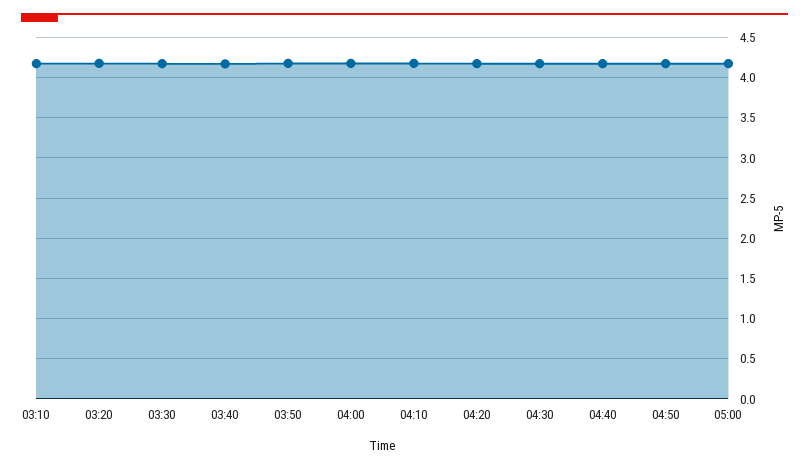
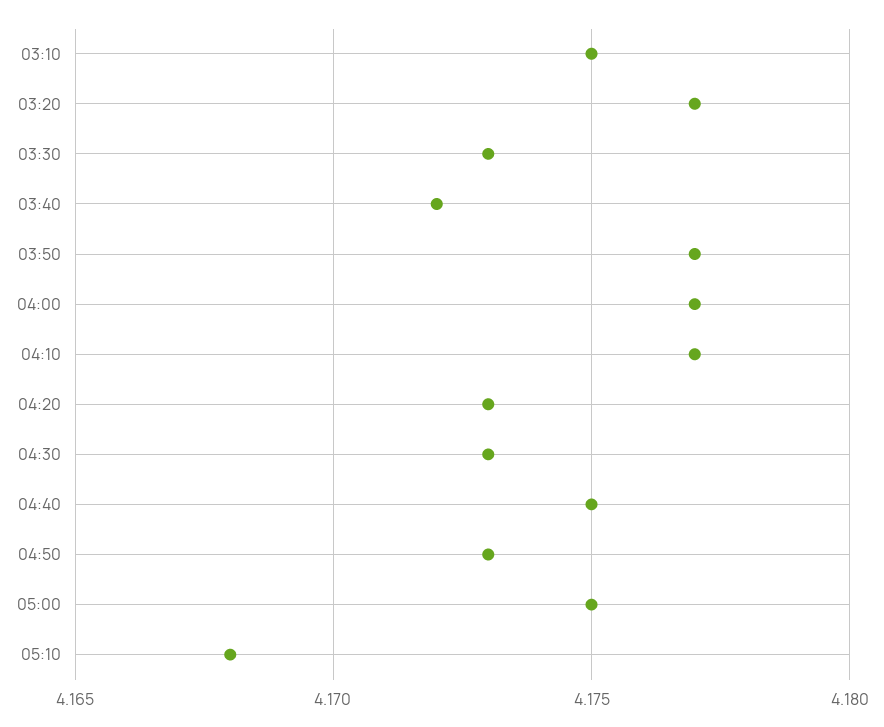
05:10: none -> 4.168

